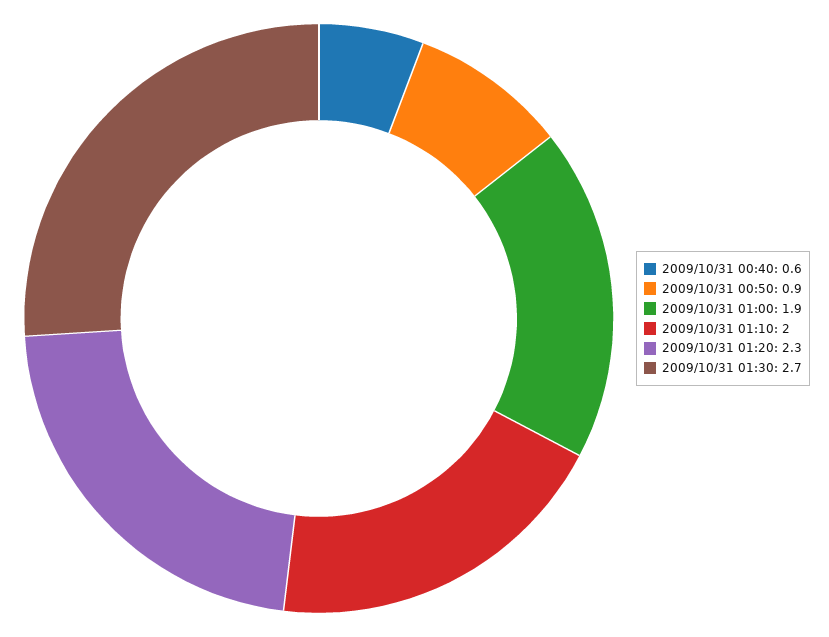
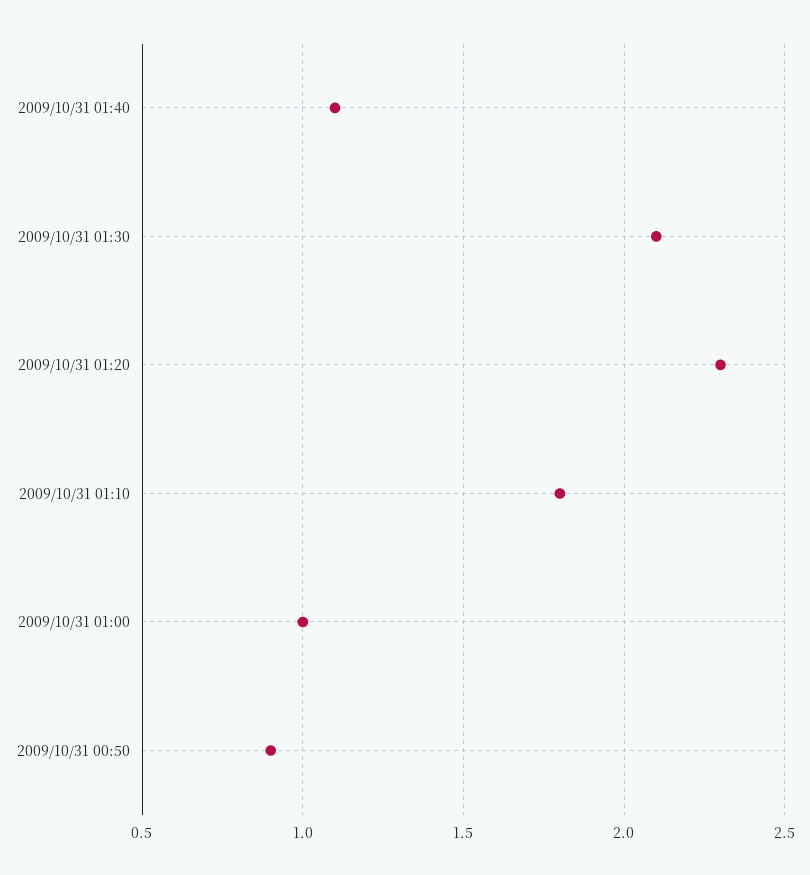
2009/10/31 00:40: 0.6 -> none
2009/10/31 01:00: 1.9 -> 1
2009/10/31 01:10: 2 -> 1.8
2009/10/31 01:30: 2.7 -> 2.1
2009/10/31 01:40: none -> 1.1

